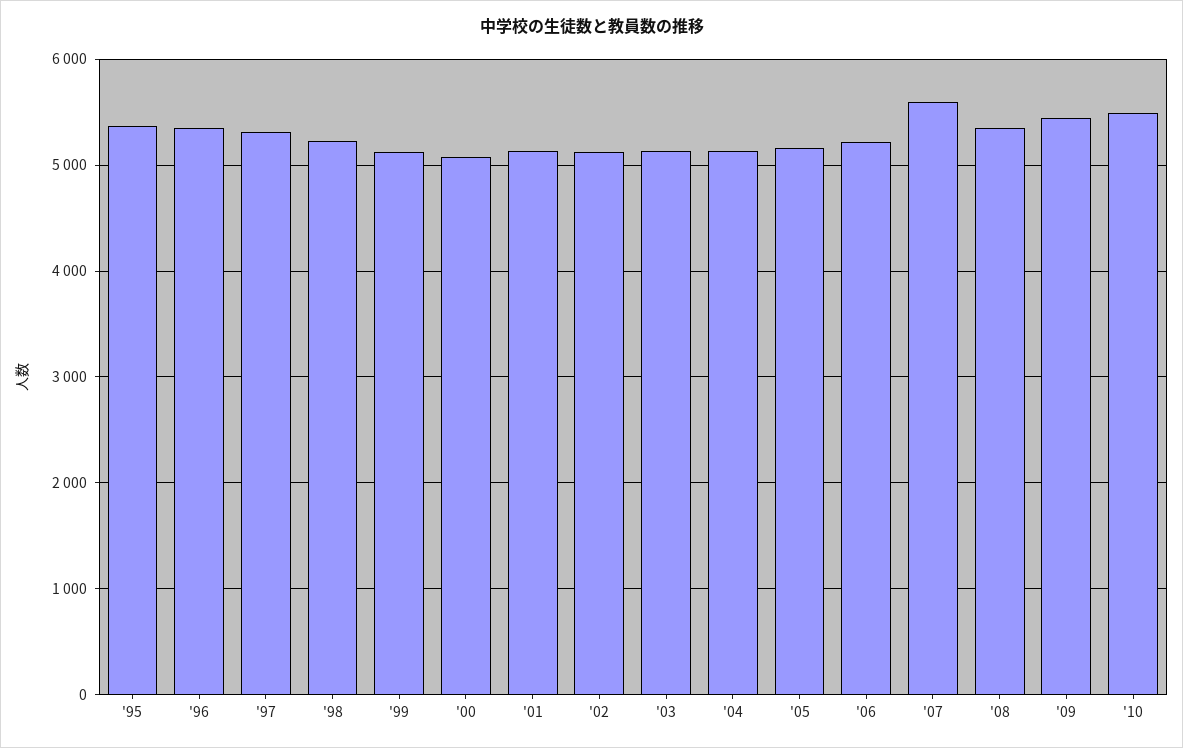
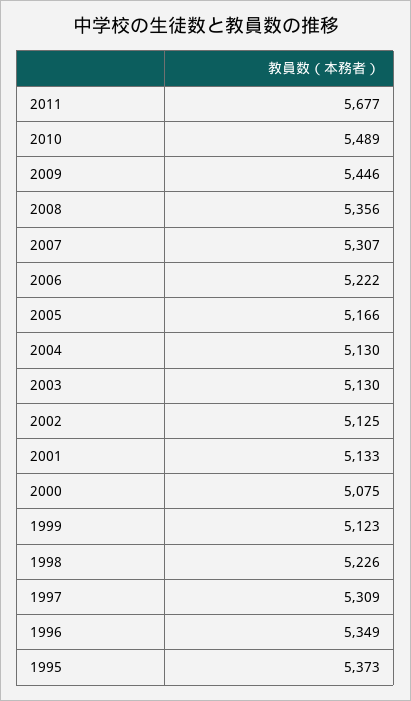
'07: 5600 -> 5307
2011: none -> 5677

